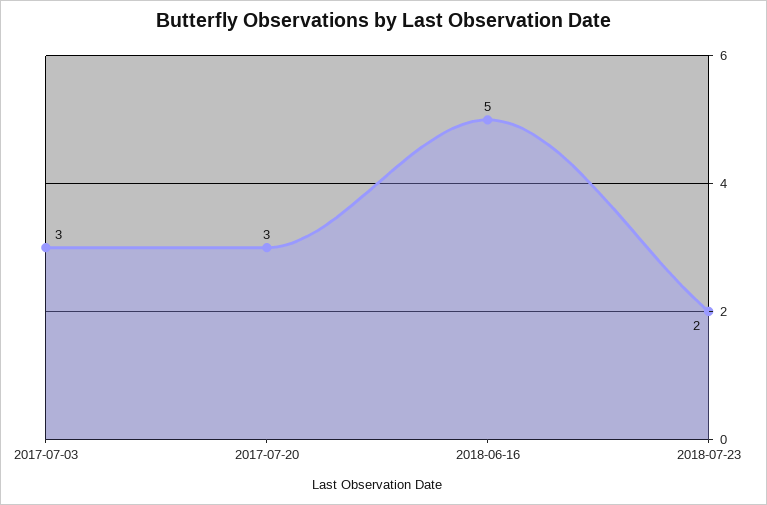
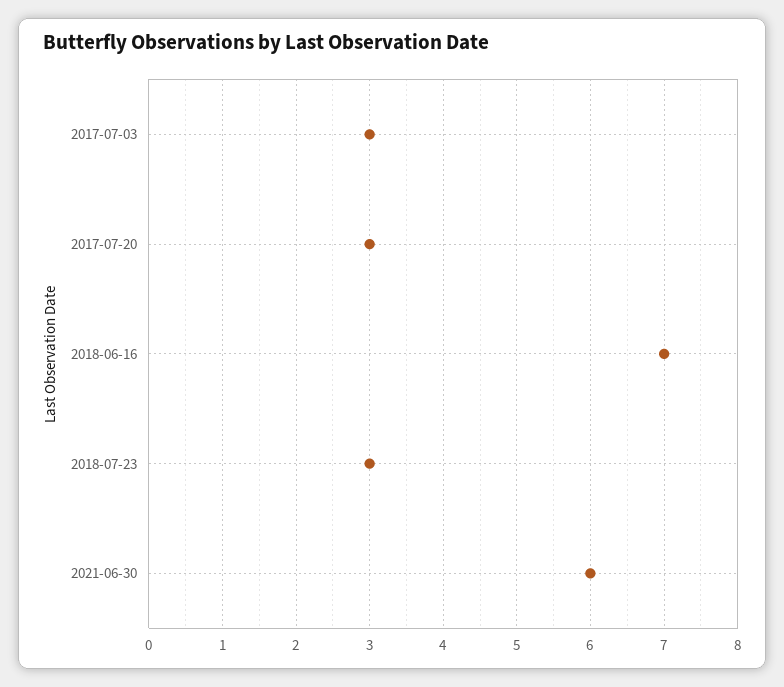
2018-06-16: 5 -> 7
2018-07-23: 2 -> 3
2021-06-30: none -> 6

